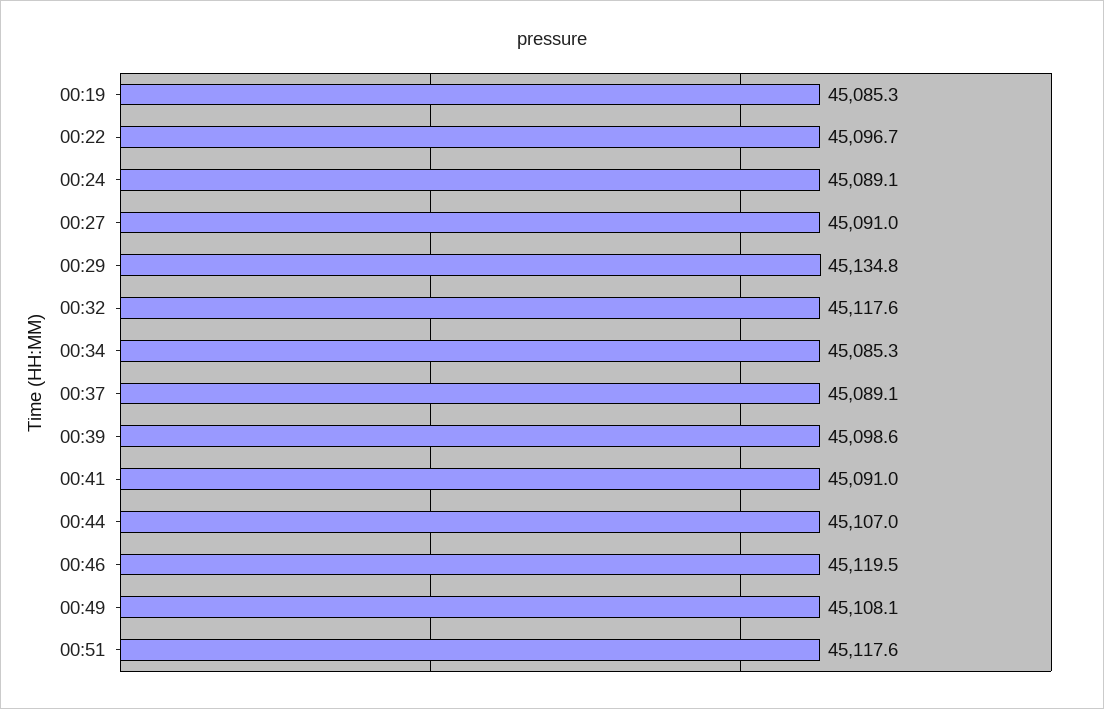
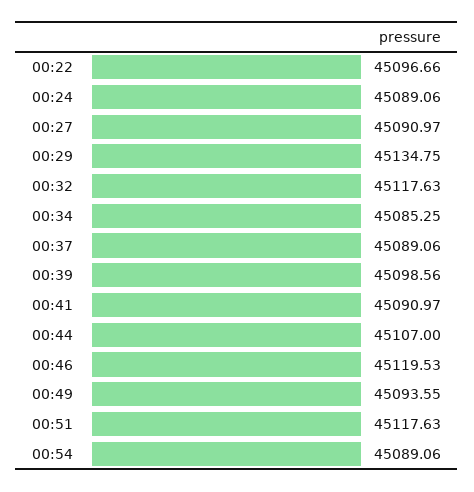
00:19: 45085.3 -> none
00:49: 45108.1 -> 45093.55
00:54: none -> 45089.06

